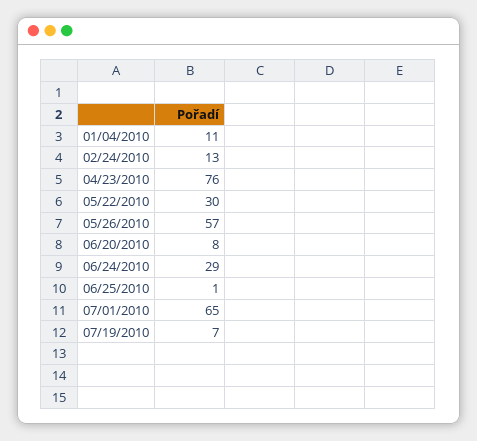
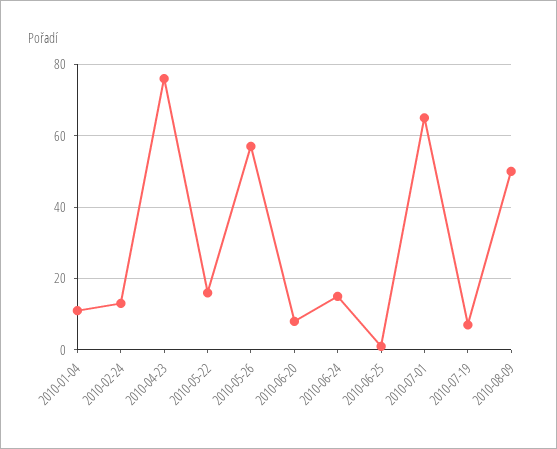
05/22/2010: 30 -> 15
06/24/2010: 29 -> 15
2010-08-09: none -> 50

